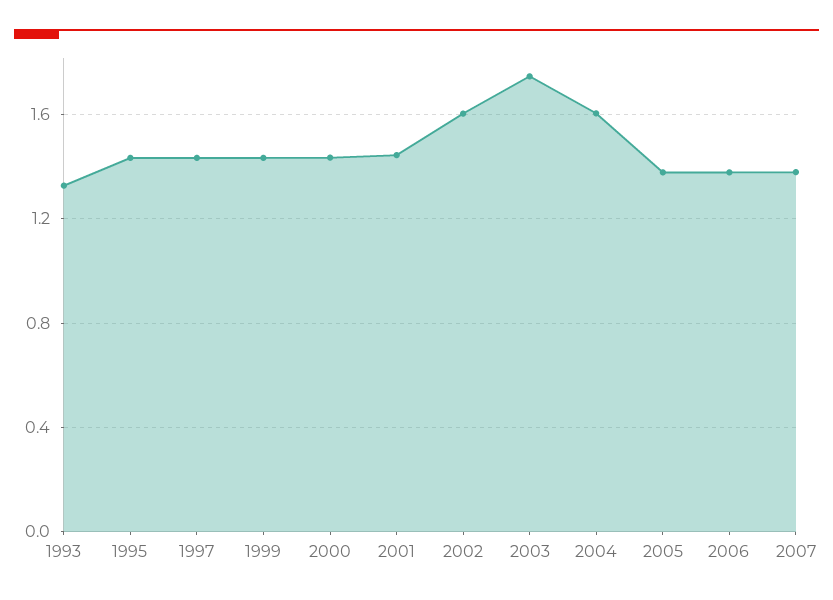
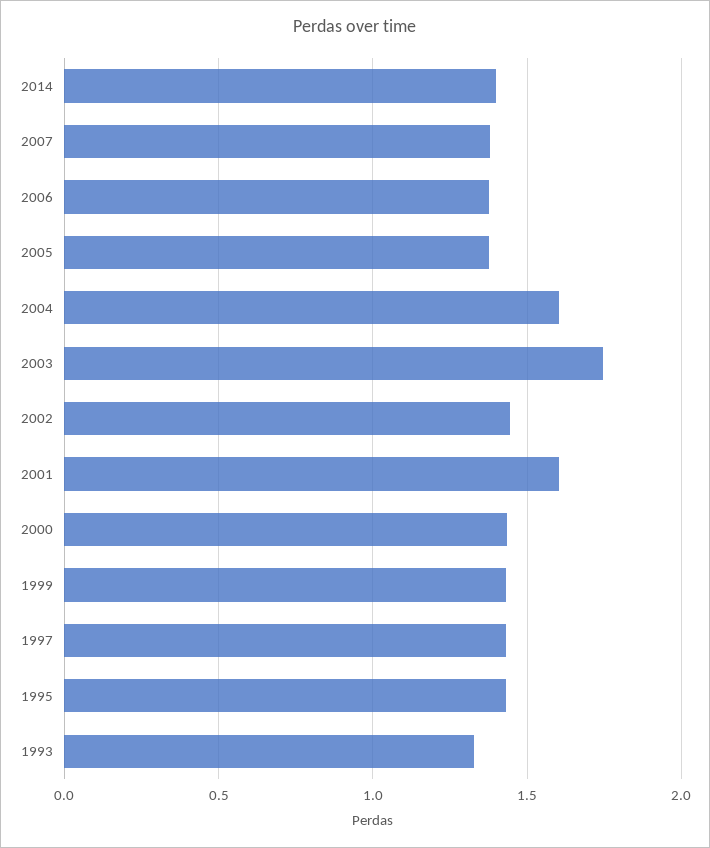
2001: 1.45 -> 1.6
2002: 1.6 -> 1.45
2014: none -> 1.4

